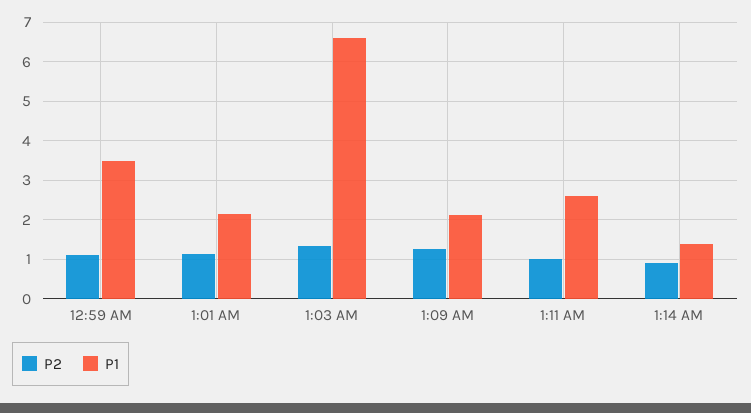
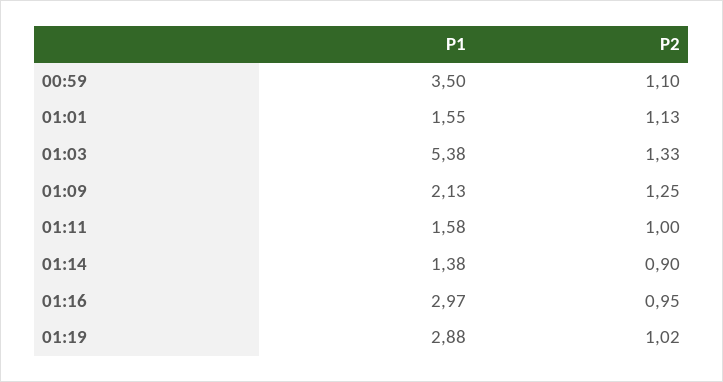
P1, 1:01 AM: 2.2 -> 1.55
P1, 1:03 AM: 6.6 -> 5.38
P1, 1:11 AM: 2.6 -> 1.58
P1, 01:16: none -> 2.97
P2, 01:16: none -> 0.95
P1, 01:19: none -> 2.88
P2, 01:19: none -> 1.02

